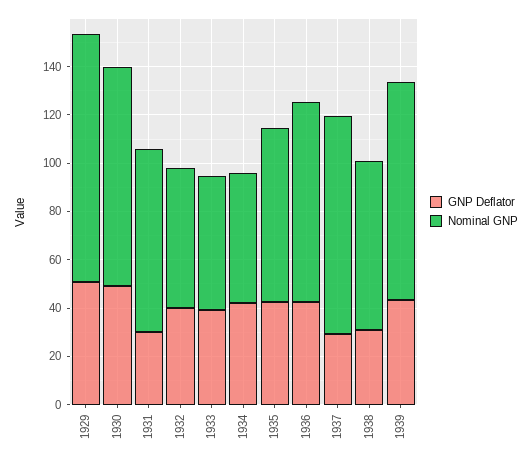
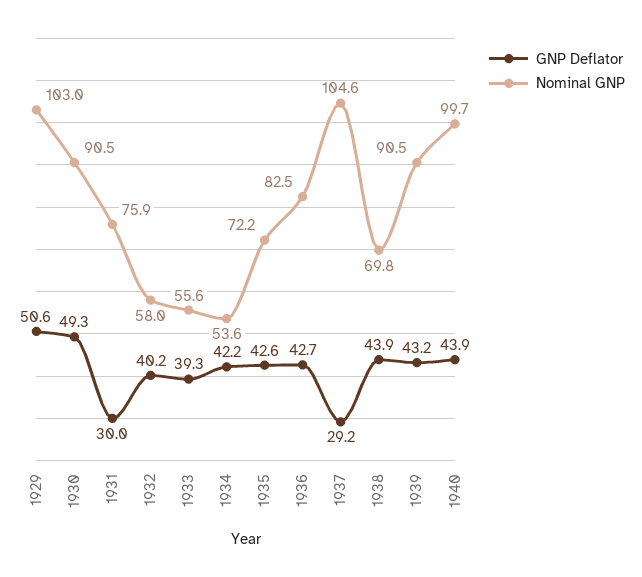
Nominal GNP, 1937: 90 -> 104.6
GNP Deflator, 1938: 30 -> 43.9
GNP Deflator, 1940: none -> 43.9
Nominal GNP, 1940: none -> 99.7

